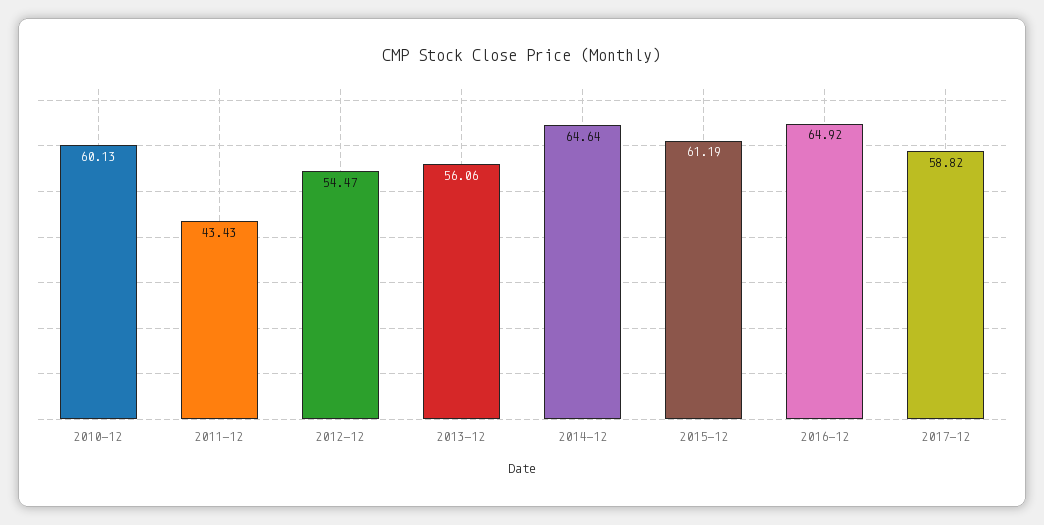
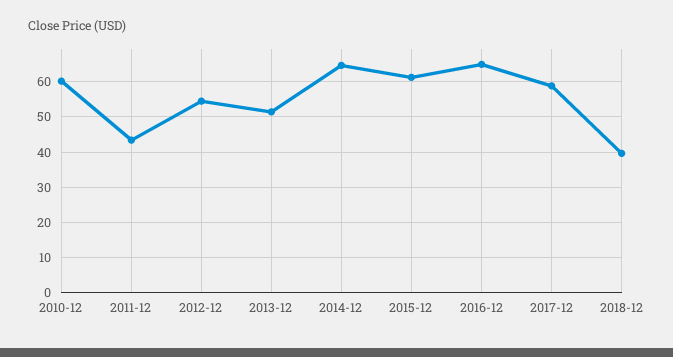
2013-12: 56.06 -> 52
2018-12: none -> 40

